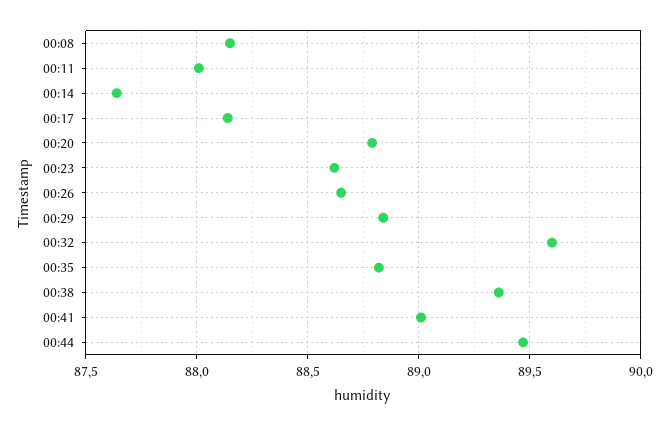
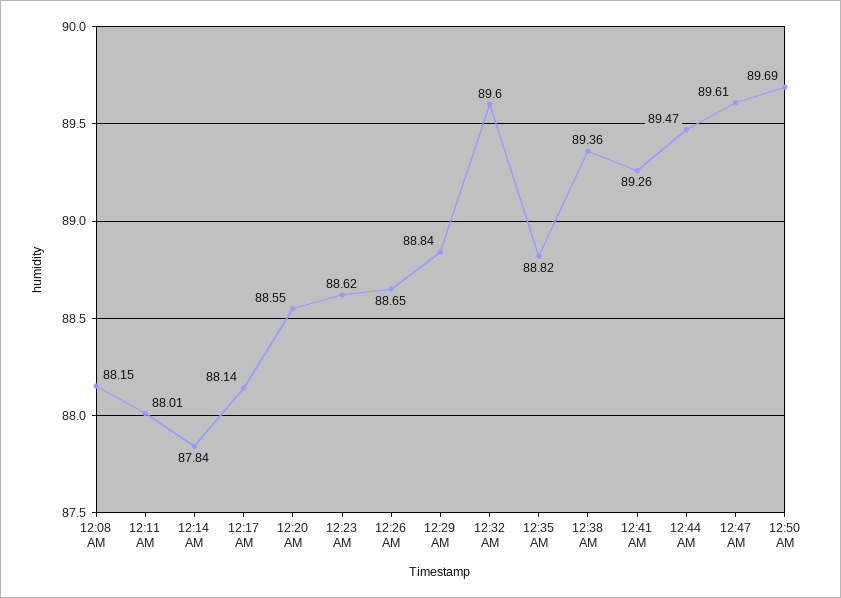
00:14: 87.65 -> 87.84
00:20: 88.8 -> 88.55
00:41: 89 -> 89.26
12:47 AM: none -> 89.61
12:50 AM: none -> 89.69

